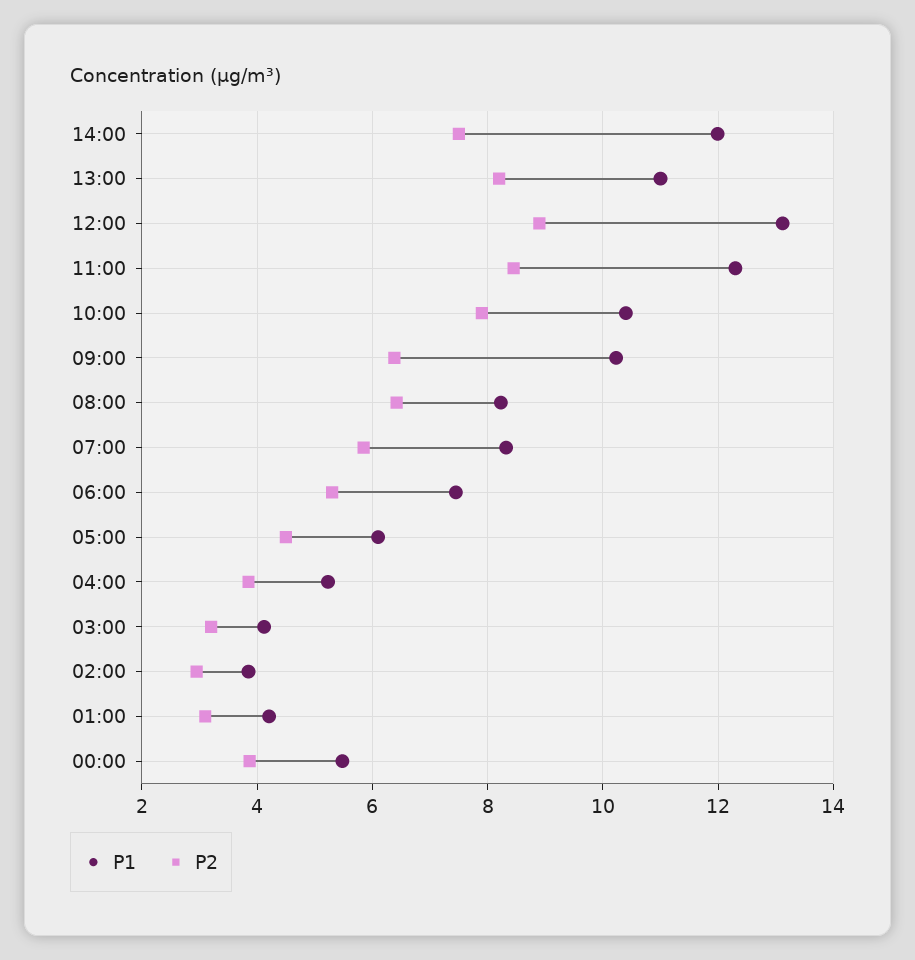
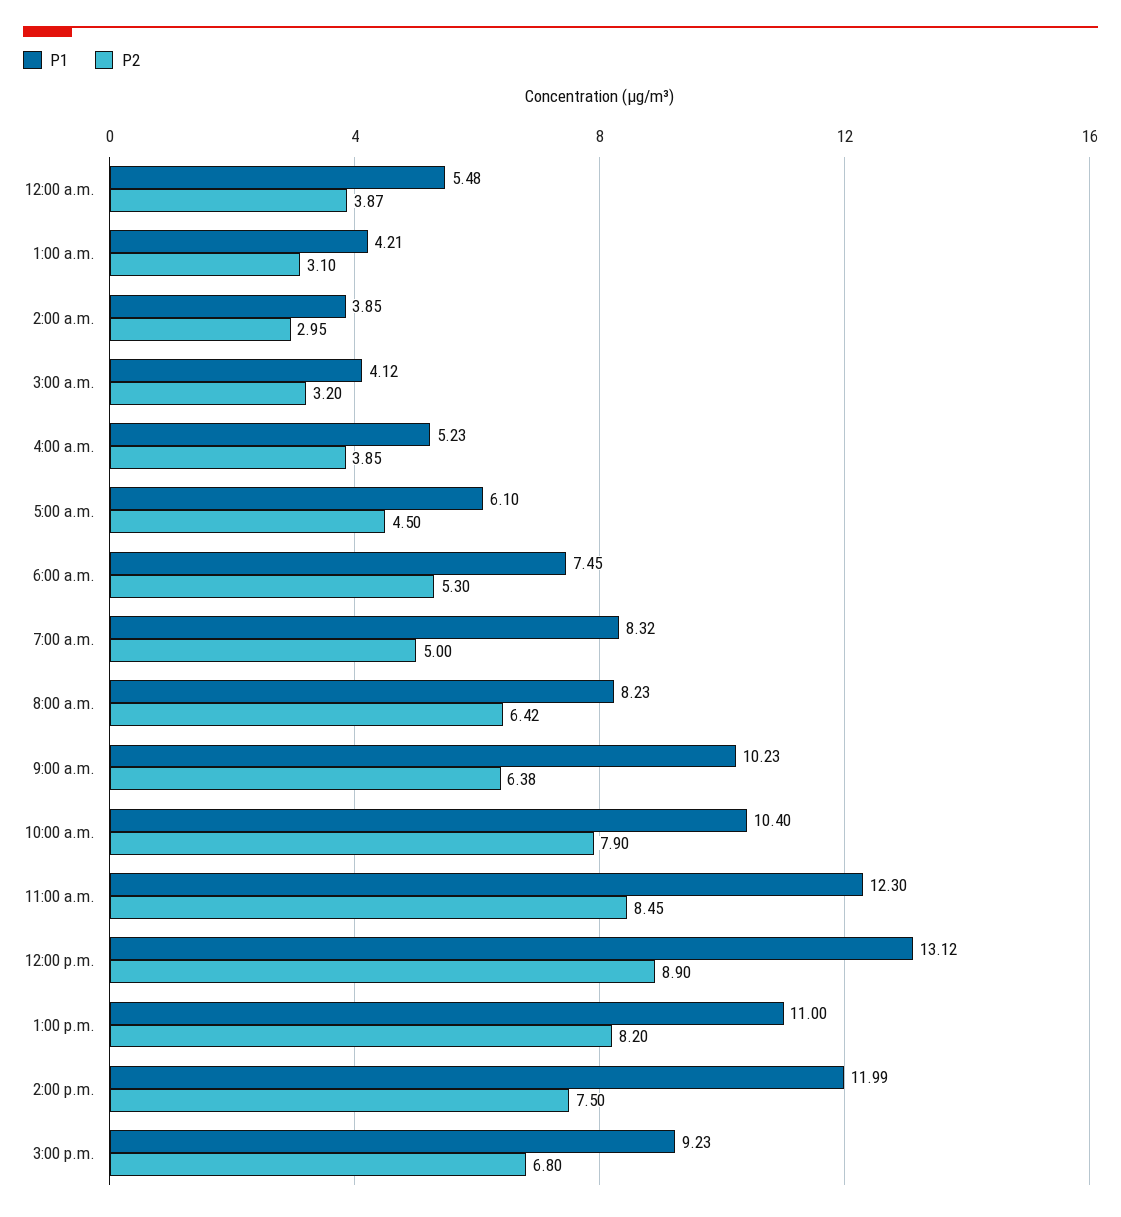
P2, 07:00: 5.8 -> 5
P1, 3:00 p.m.: none -> 9.23
P2, 3:00 p.m.: none -> 6.8

